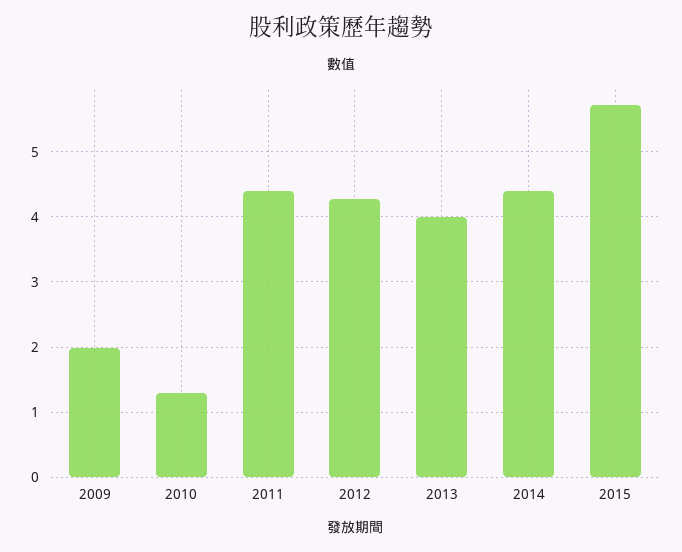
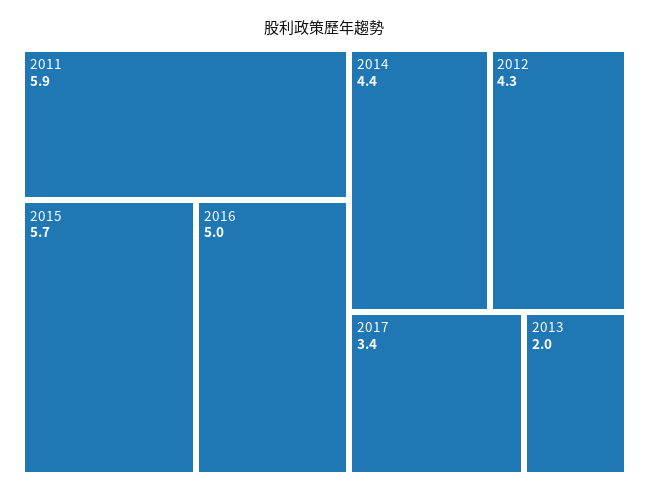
2009: 2 -> none
2010: 1.3 -> none
2011: 4.4 -> 5.9
2013: 4 -> 2
2016: none -> 5
2017: none -> 3.4

